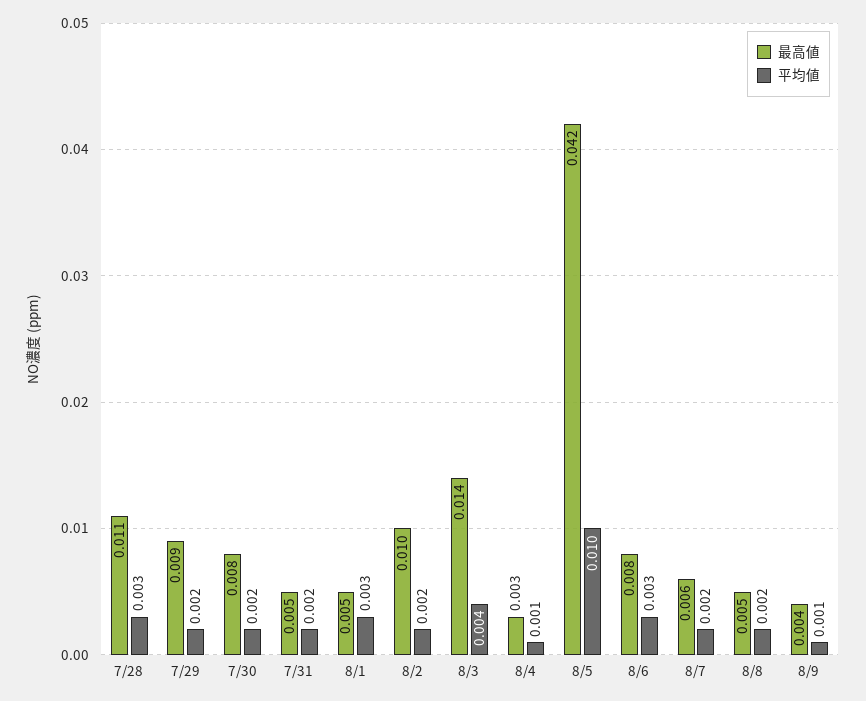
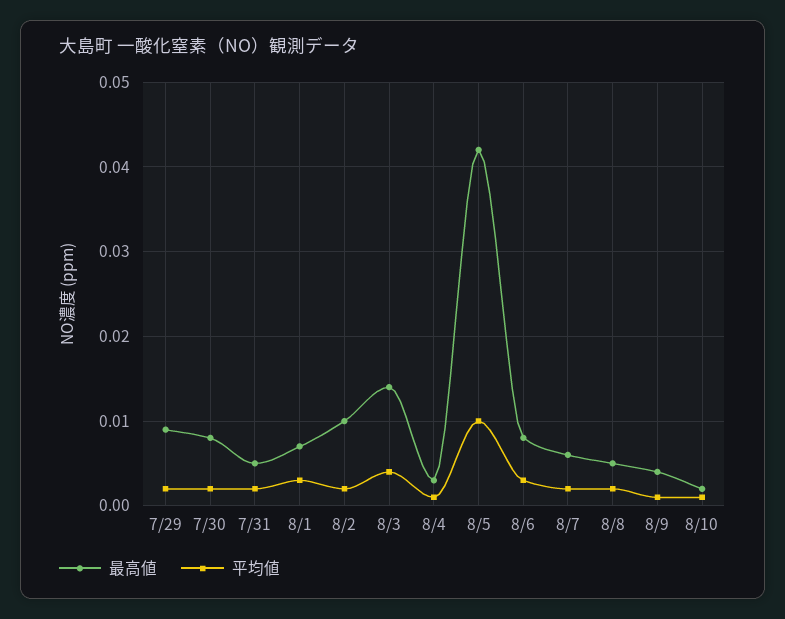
最高値, 7/28: 0.011 -> none
平均値, 7/28: 0.003 -> none
最高値, 8/1: 0.005 -> 0.007
最高値, 8/10: none -> 0.002
平均値, 8/10: none -> 0.001

